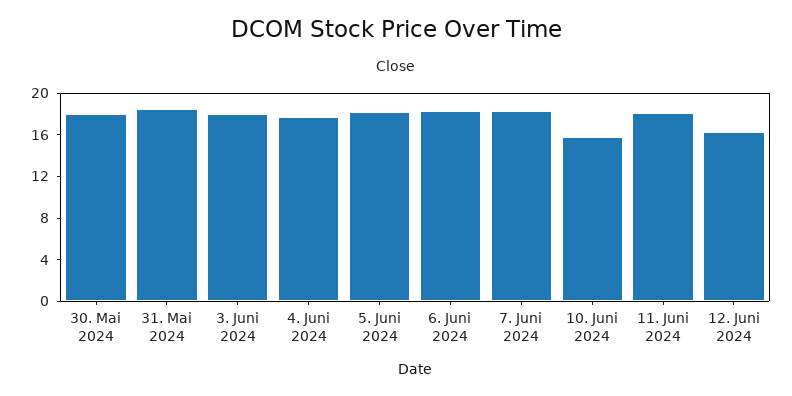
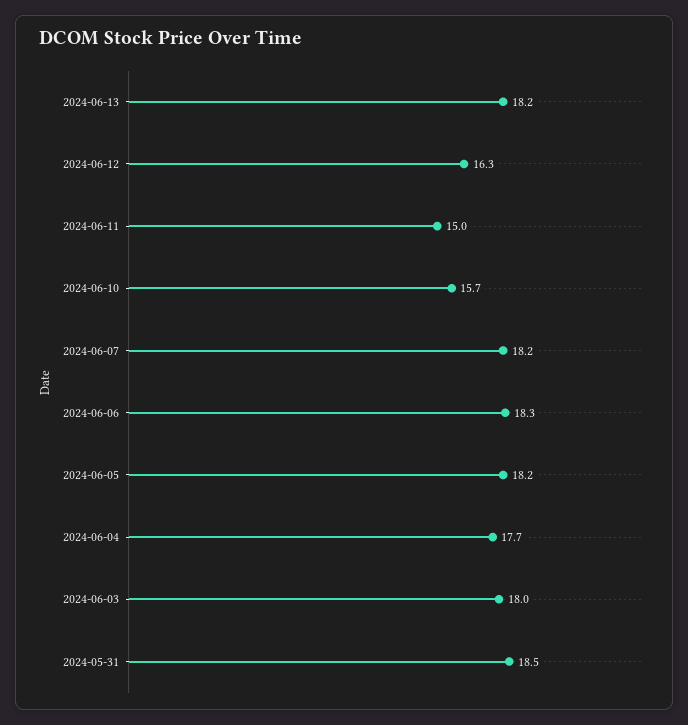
30. Mai 2024: 18 -> none
11. Juni 2024: 18 -> 15
2024-06-13: none -> 18.2

